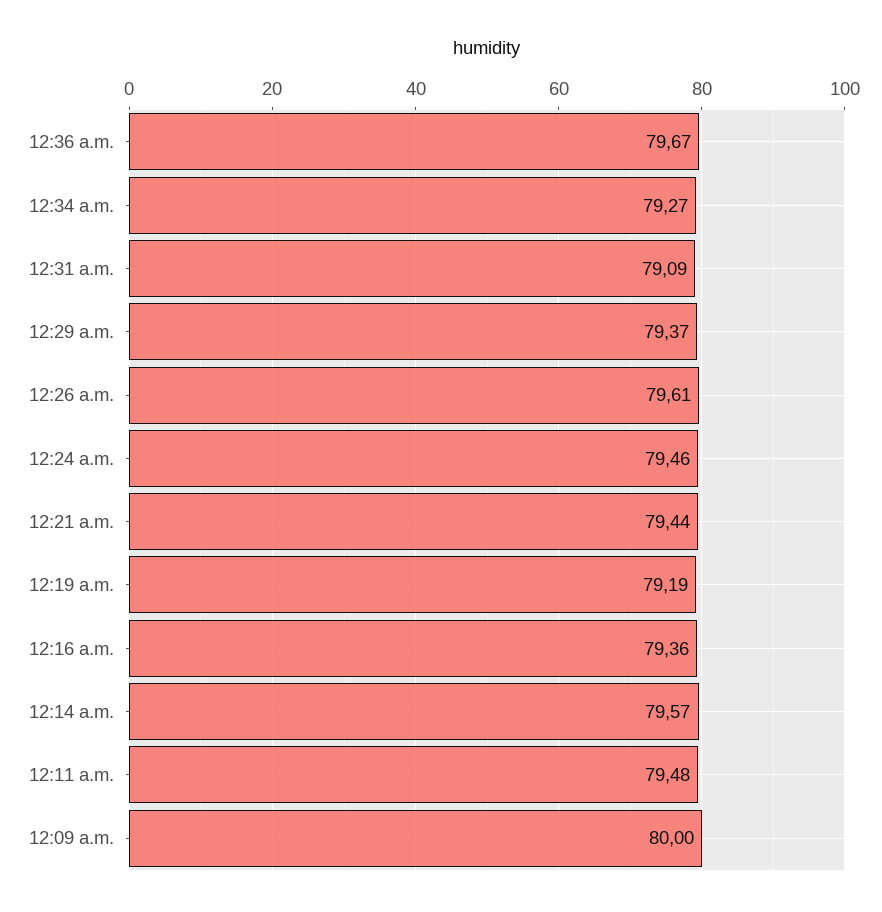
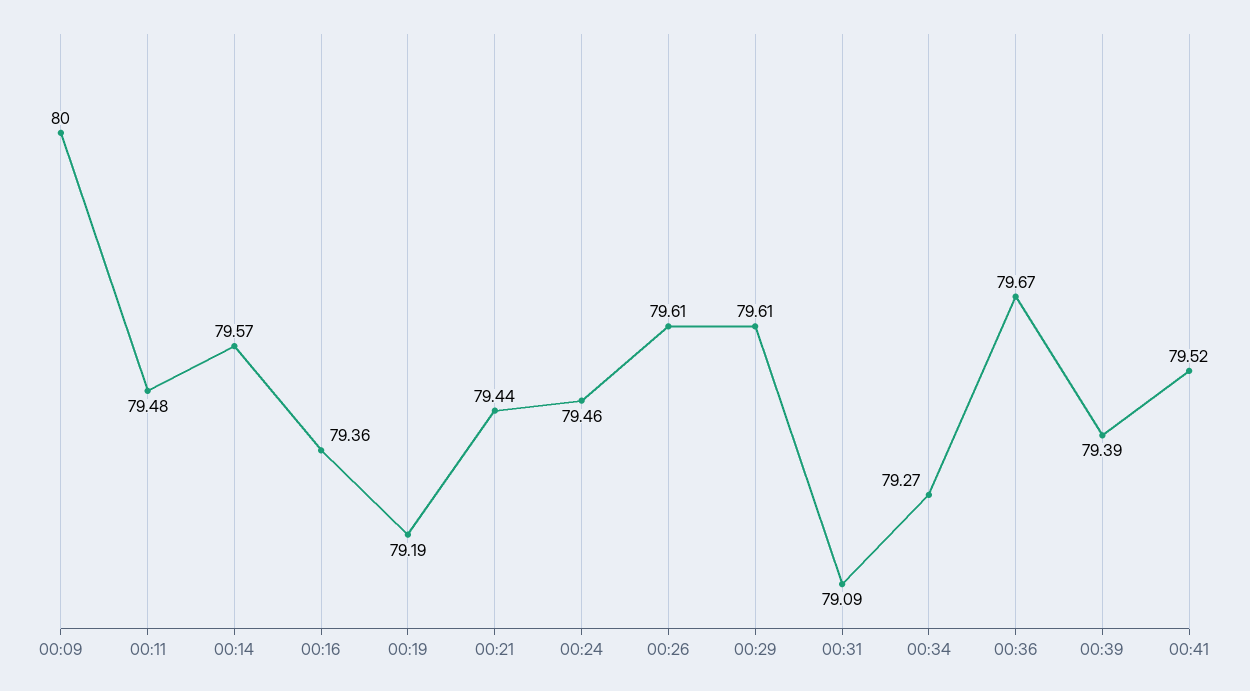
12:29 a.m.: 79.37 -> 79.61
00:39: none -> 79.39
00:41: none -> 79.52

